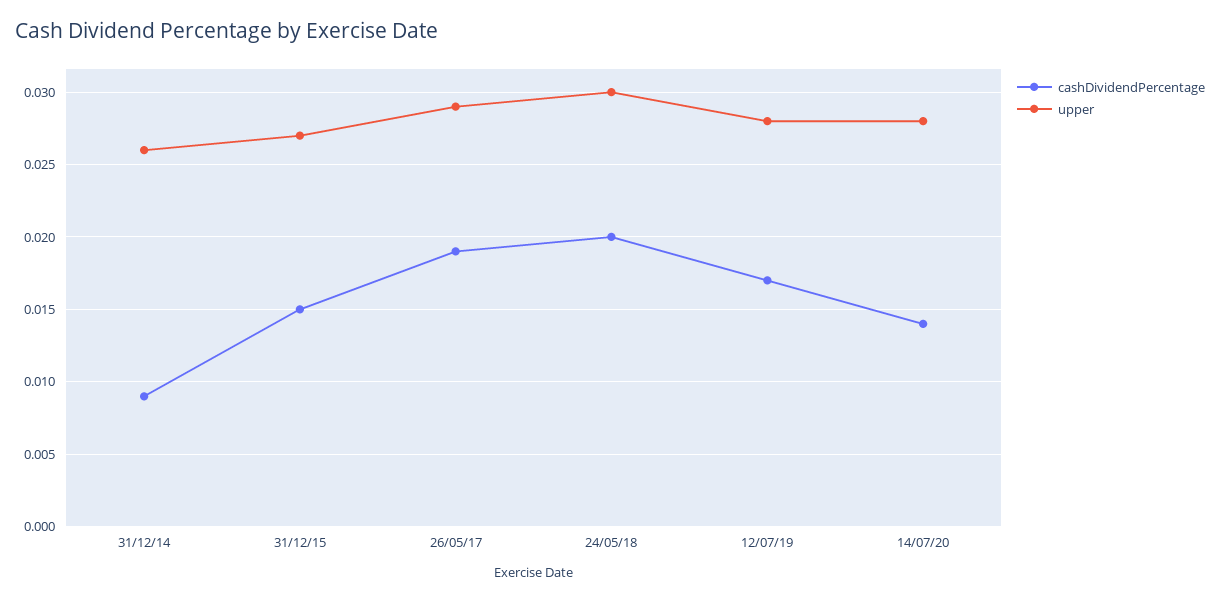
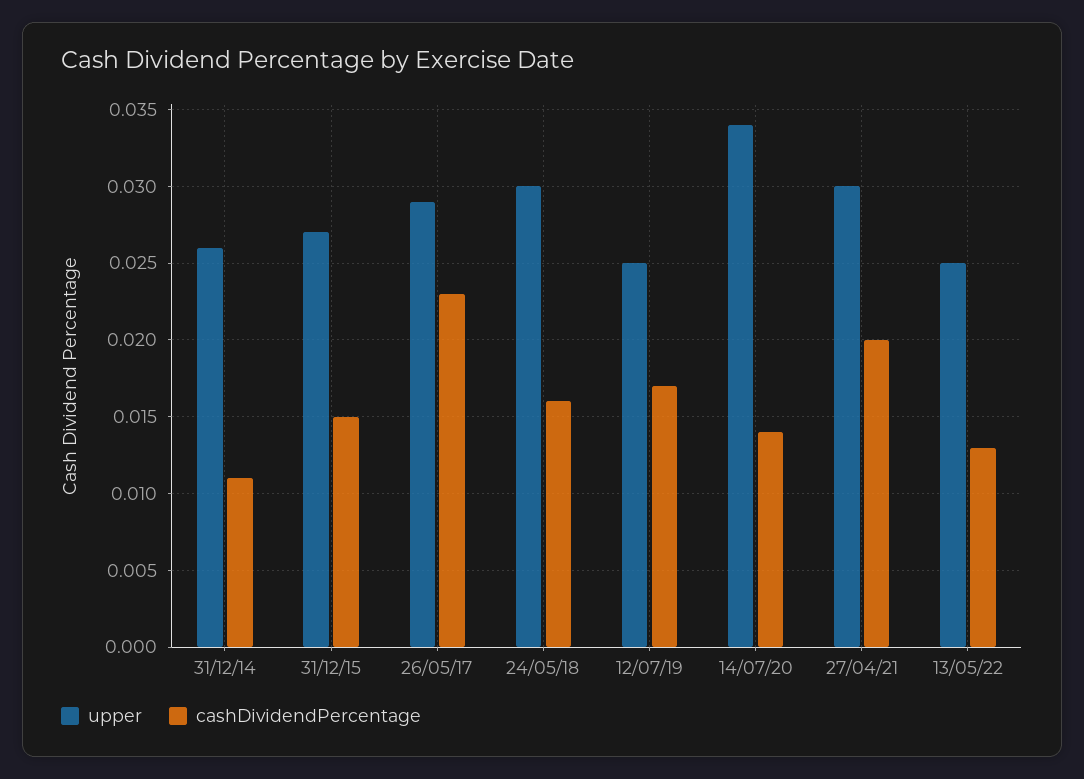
cashDividendPercentage, 31/12/14: 0.009 -> 0.011
cashDividendPercentage, 26/05/17: 0.019 -> 0.023
cashDividendPercentage, 24/05/18: 0.02 -> 0.016
upper, 12/07/19: 0.028 -> 0.025
upper, 14/07/20: 0.028 -> 0.034
upper, 27/04/21: none -> 0.03
cashDividendPercentage, 27/04/21: none -> 0.02
upper, 13/05/22: none -> 0.025
cashDividendPercentage, 13/05/22: none -> 0.013

